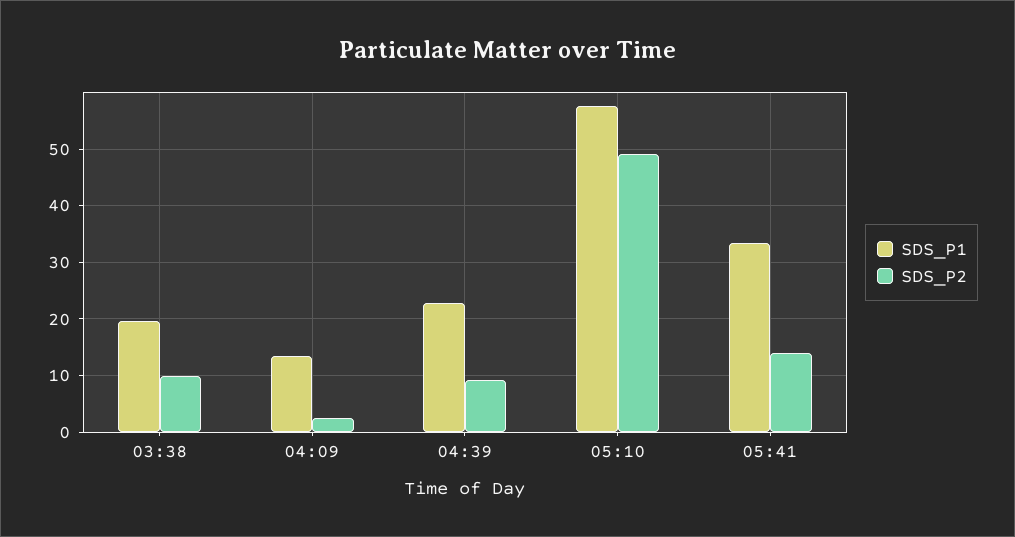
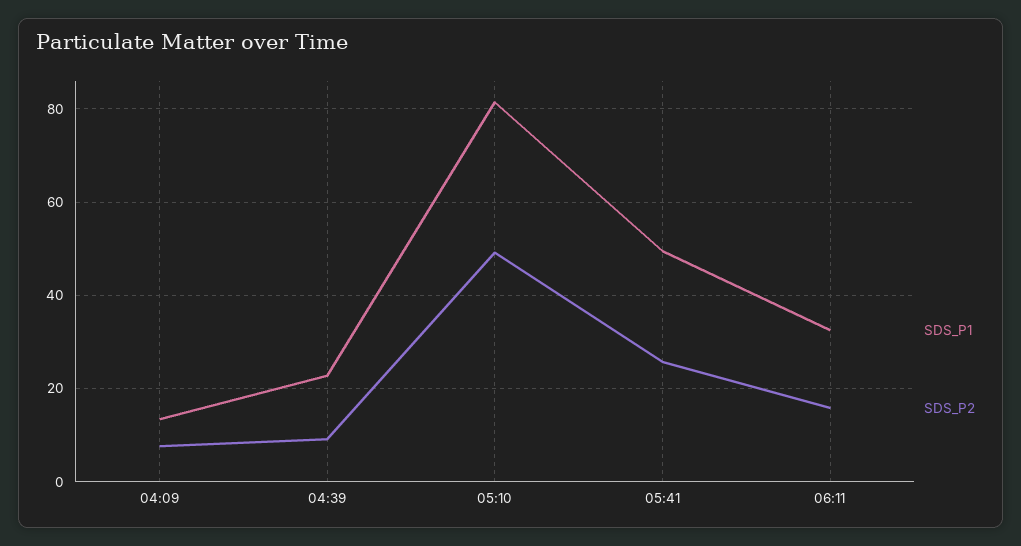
SDS_P1, 03:38: 20 -> none
SDS_P2, 03:38: 10 -> none
SDS_P2, 04:09: 2 -> 8
SDS_P1, 05:10: 58 -> 82
SDS_P1, 05:41: 34 -> 50
SDS_P2, 05:41: 14 -> 26
SDS_P1, 06:11: none -> 32
SDS_P2, 06:11: none -> 16

